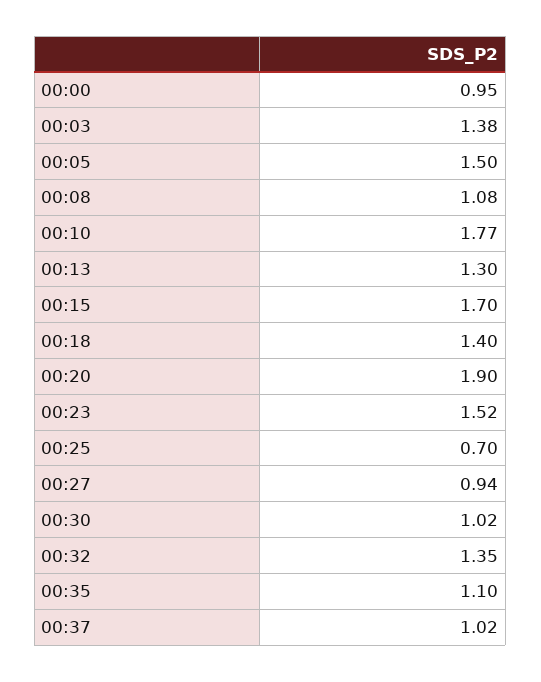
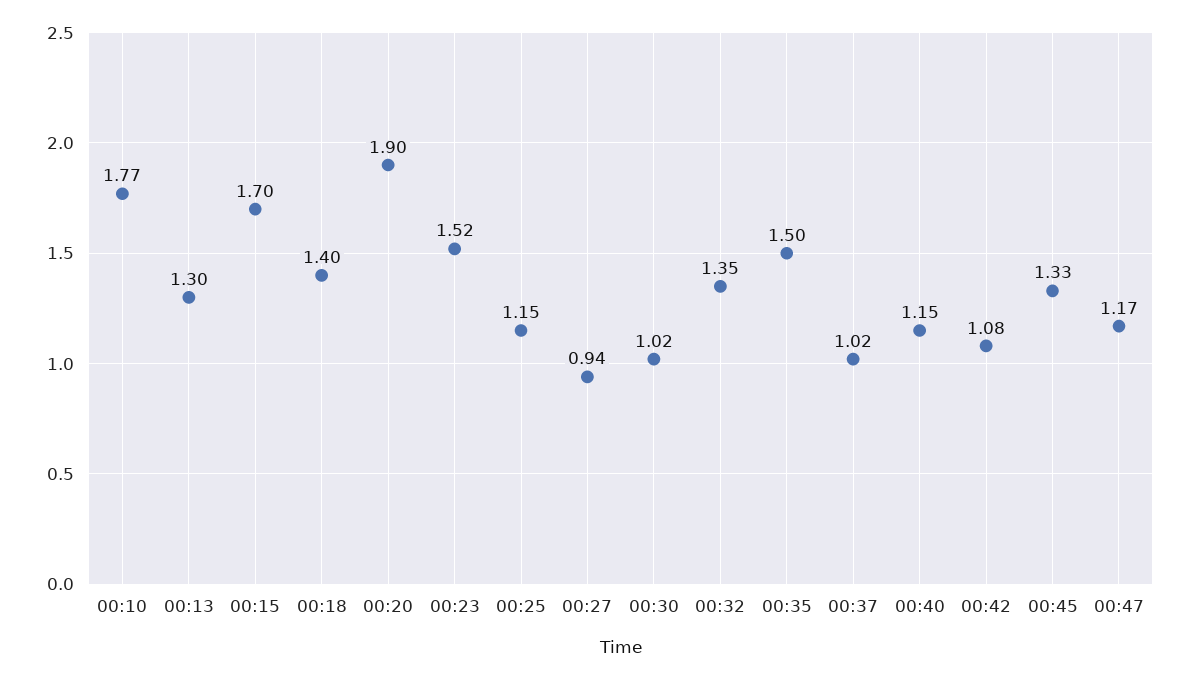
00:00: 0.95 -> none
00:03: 1.38 -> none
00:05: 1.5 -> none
00:08: 1.08 -> none
00:25: 0.7 -> 1.15
00:35: 1.1 -> 1.5
00:40: none -> 1.15
00:42: none -> 1.08
00:45: none -> 1.33
00:47: none -> 1.17

